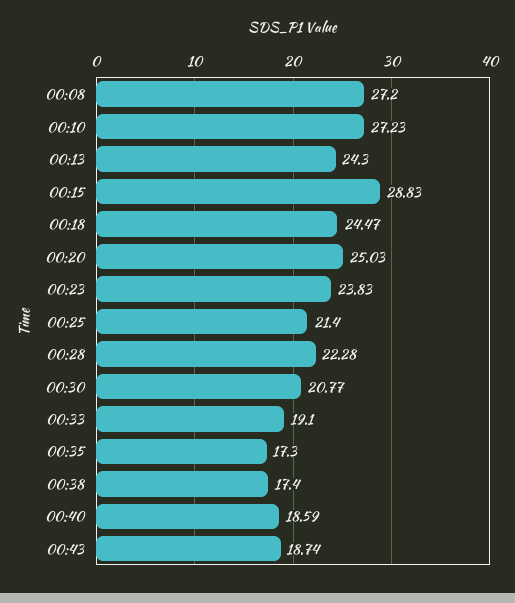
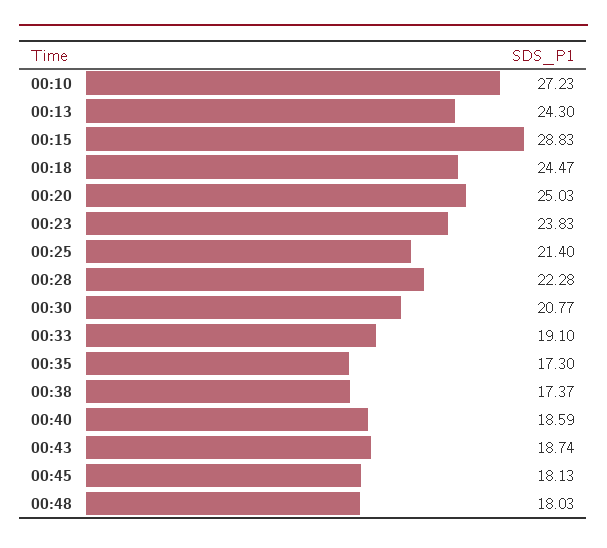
00:08: 27.2 -> none
00:38: 17.4 -> 17.37
00:45: none -> 18.13
00:48: none -> 18.03

